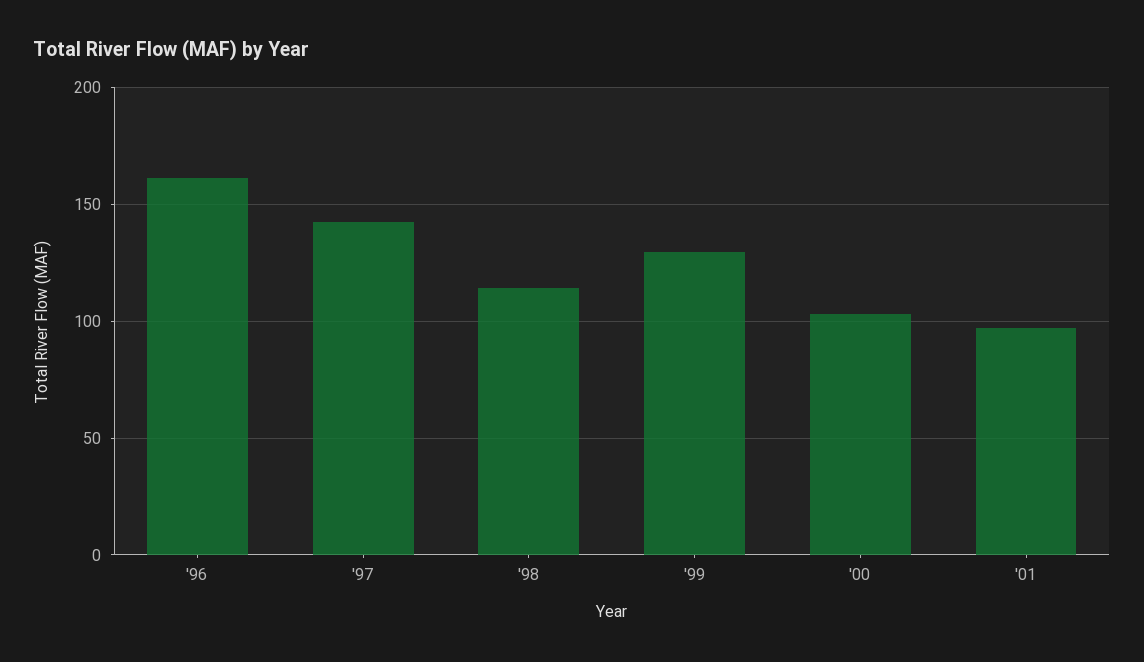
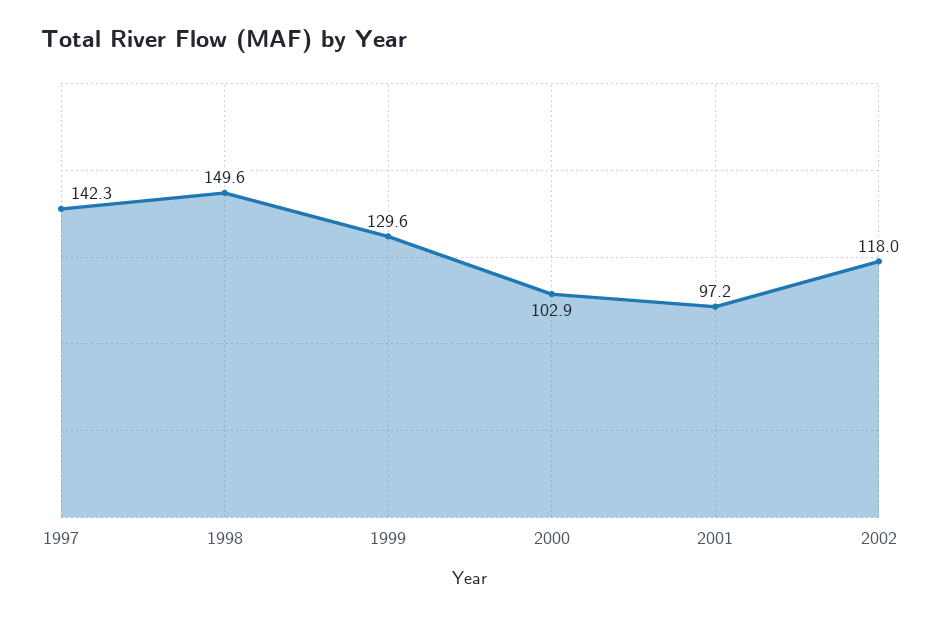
'96: 160 -> none
'98: 115 -> 149.6
2002: none -> 118

